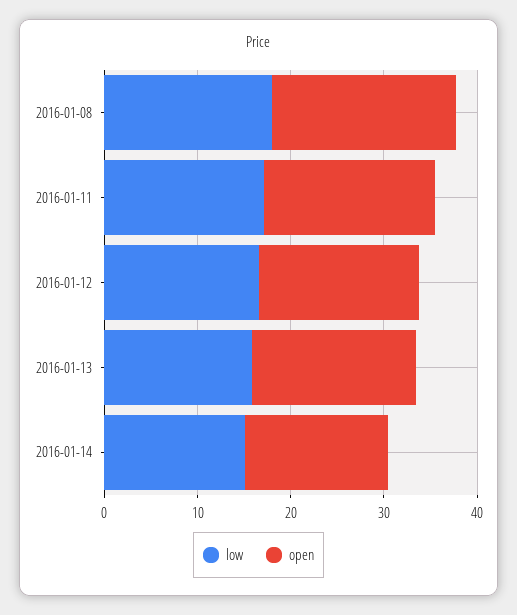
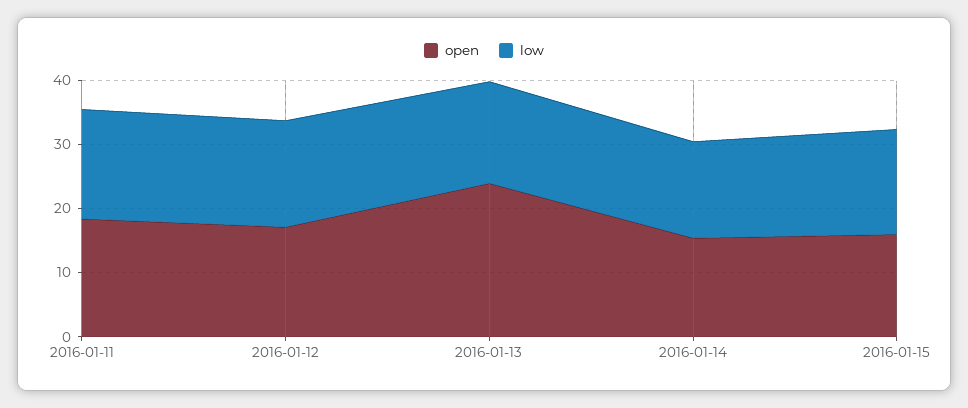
low, 2016-01-08: 18 -> none
open, 2016-01-08: 20 -> none
open, 2016-01-13: 18 -> 24
open, 2016-01-15: none -> 16
low, 2016-01-15: none -> 16

